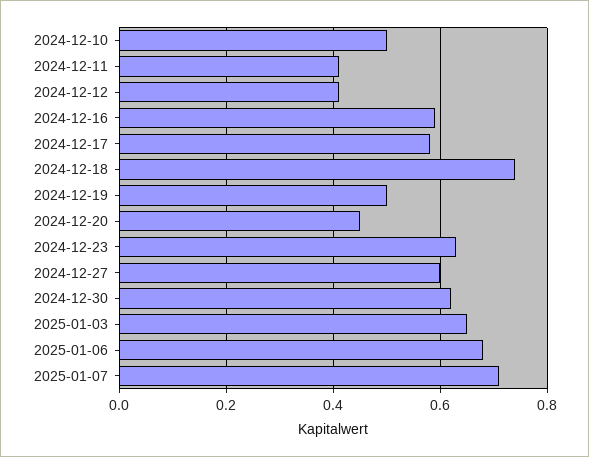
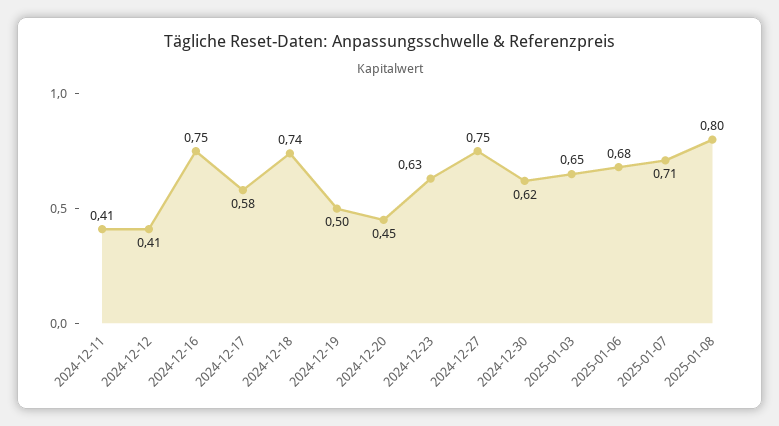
2024-12-10: 0.5 -> none
2024-12-16: 0.6 -> 0.75
2024-12-27: 0.6 -> 0.75
2025-01-08: none -> 0.8

